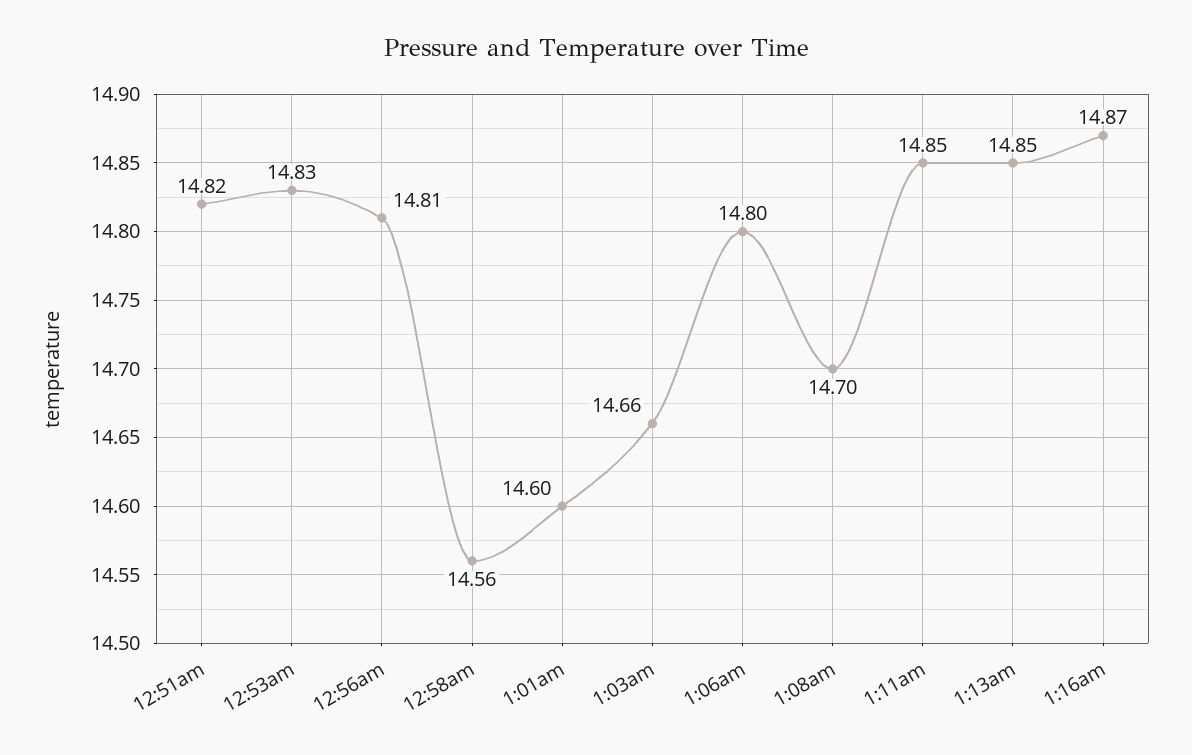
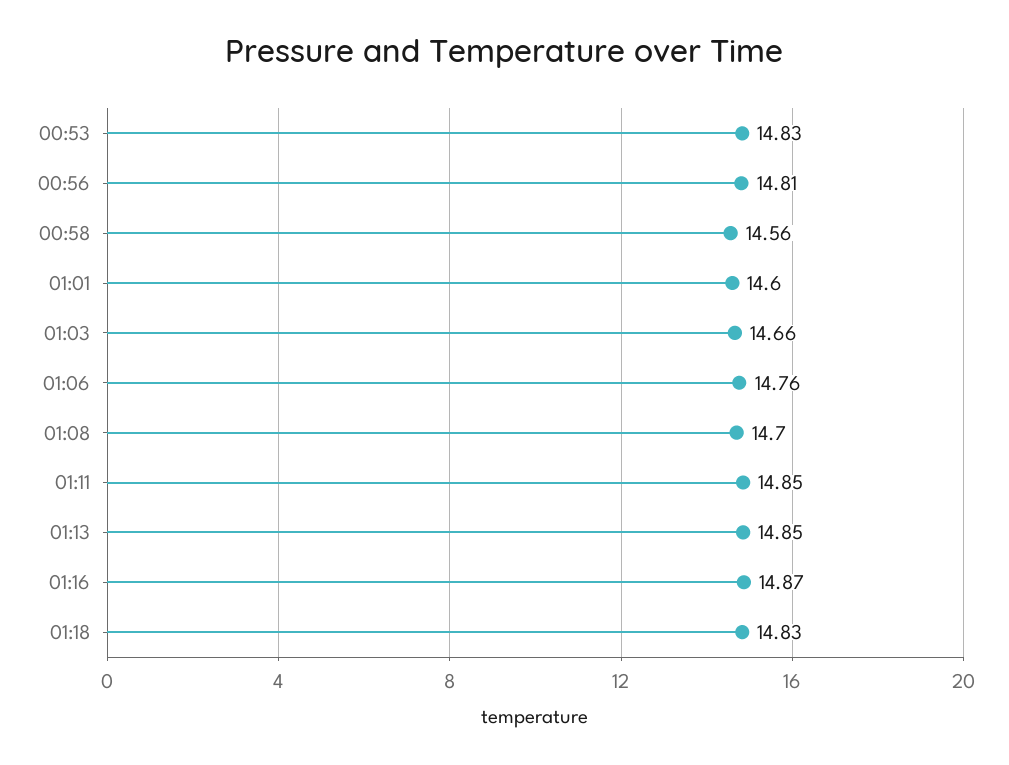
12:51am: 14.82 -> none
1:06am: 14.8 -> 14.76
01:18: none -> 14.83

